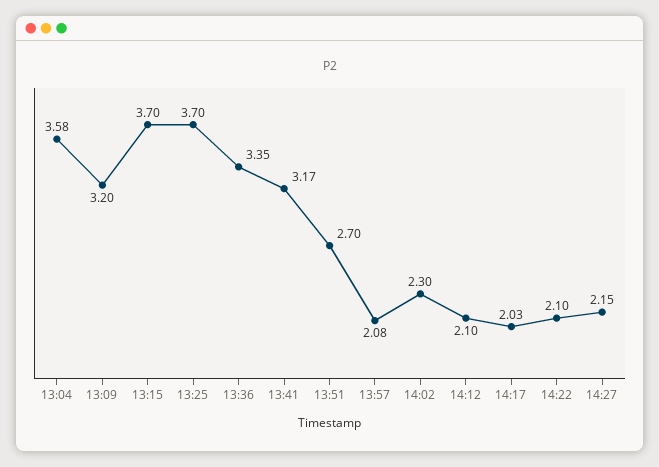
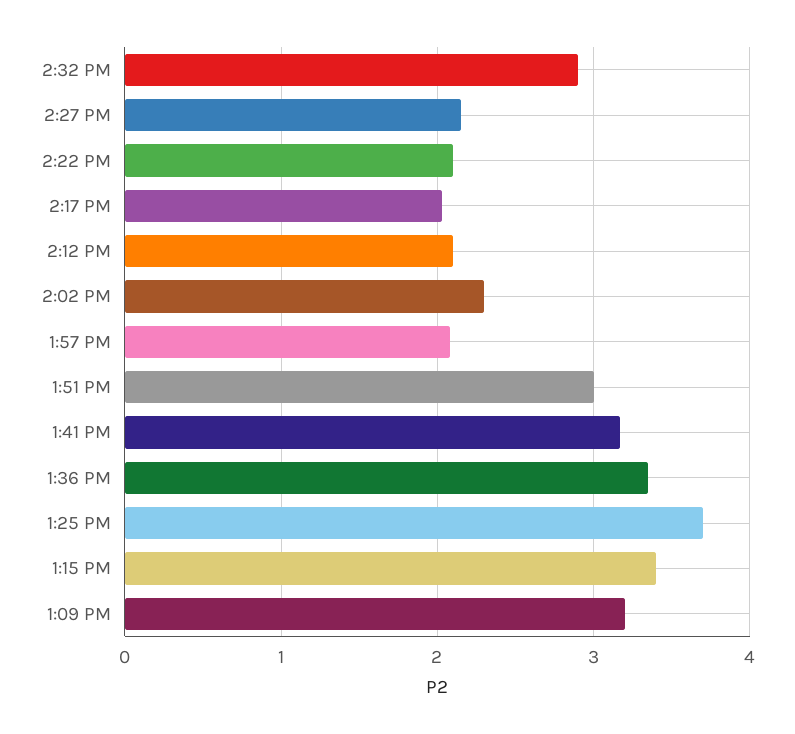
13:04: 3.58 -> none
13:15: 3.7 -> 3.4
13:51: 2.7 -> 3
2:32 PM: none -> 2.9

